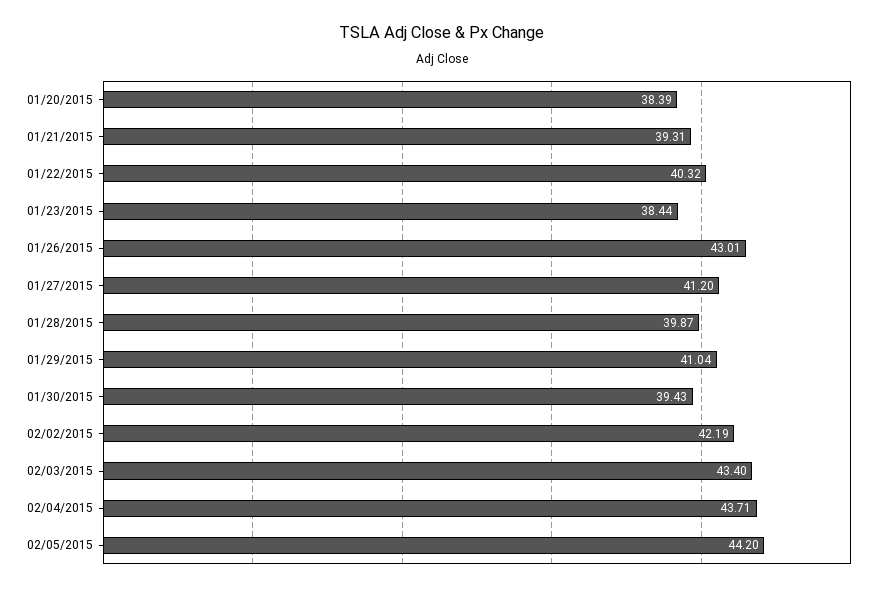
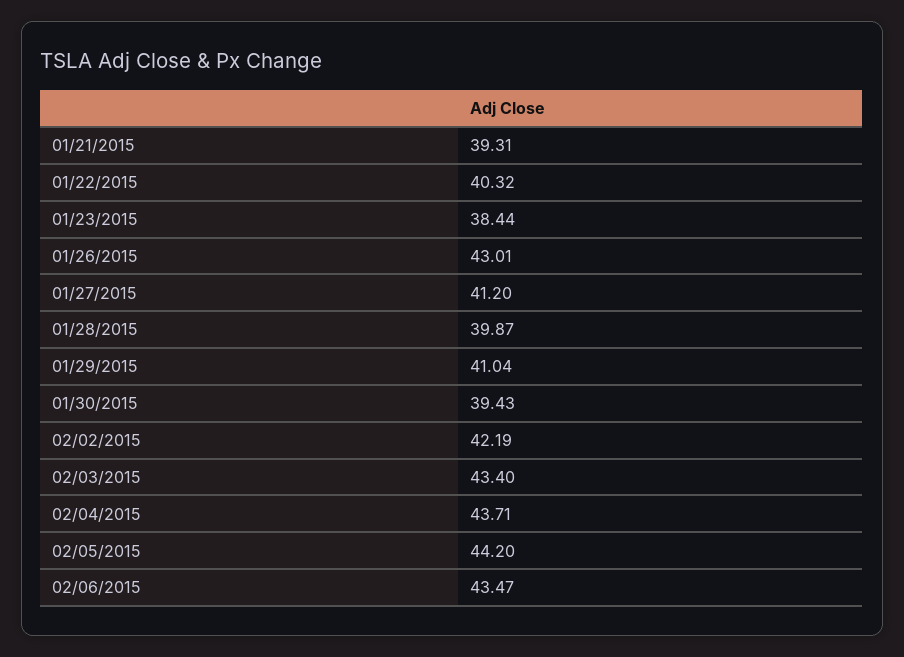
01/20/2015: 38.39 -> none
02/06/2015: none -> 43.47

